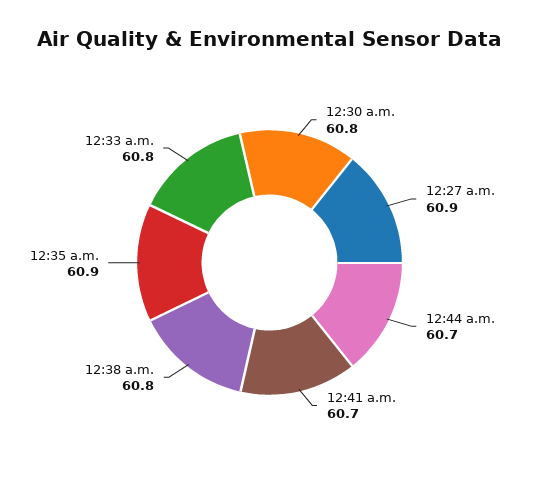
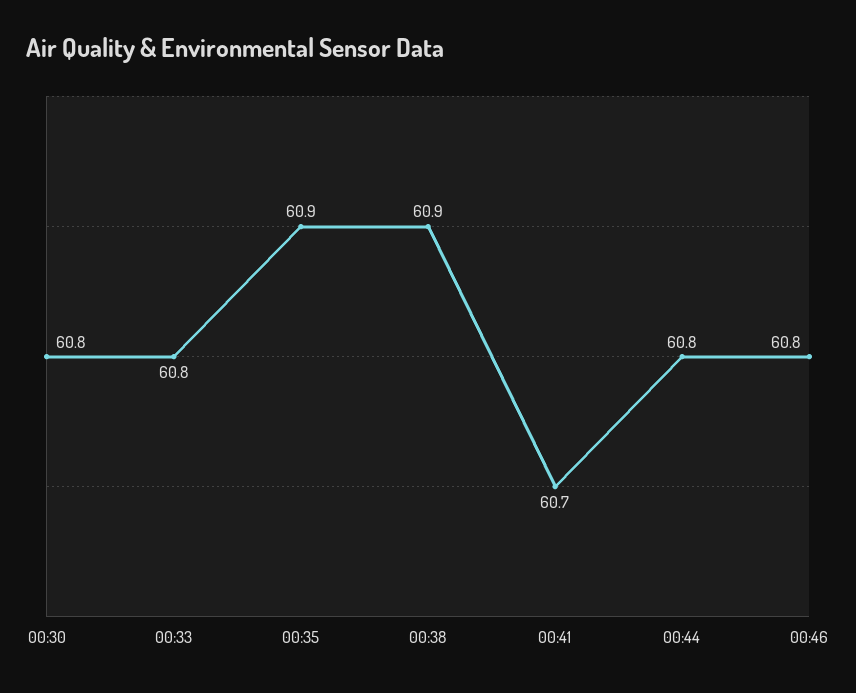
12:27 a.m.: 60.9 -> none
12:44 a.m.: 60.7 -> 60.8
12:38 a.m.: 60.8 -> 60.9
00:46: none -> 60.8

